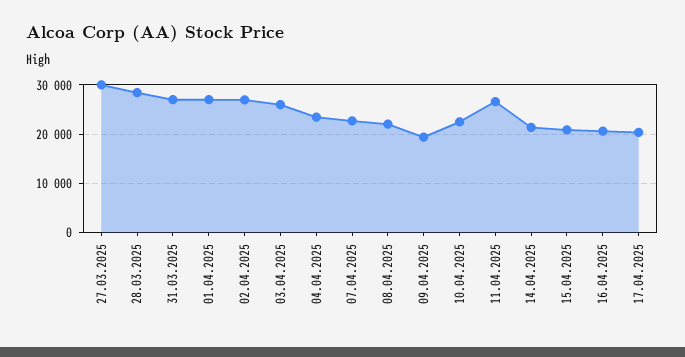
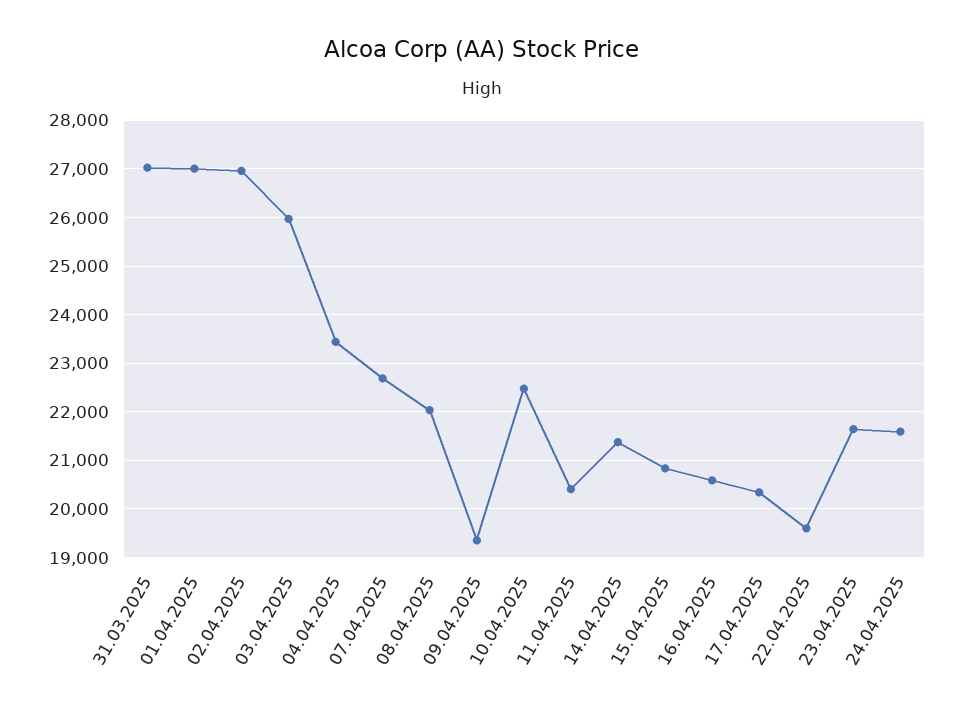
27.03.2025: 30000 -> none
28.03.2025: 28000 -> none
11.04.2025: 26000 -> 20400
22.04.2025: none -> 19600
23.04.2025: none -> 21600
24.04.2025: none -> 21600

